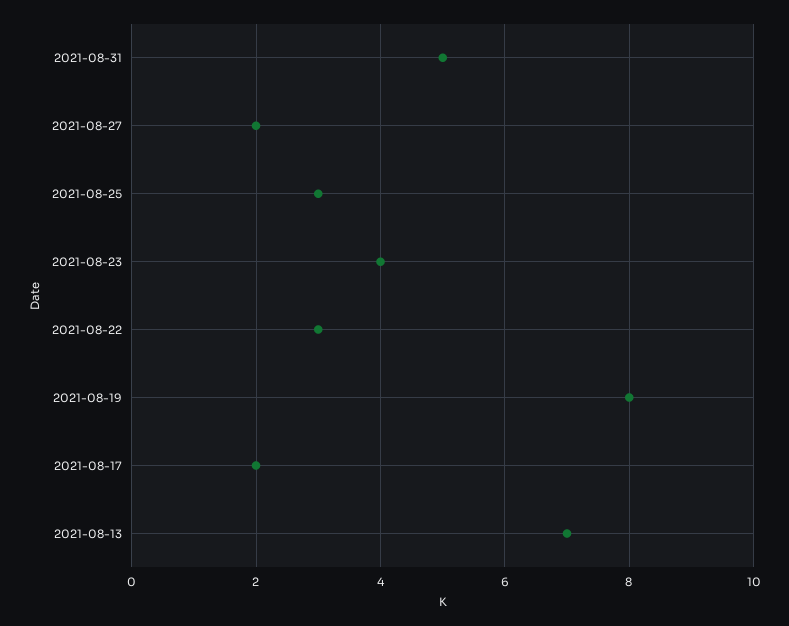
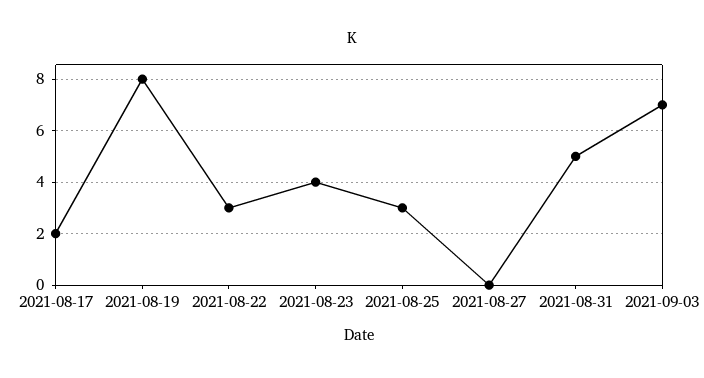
2021-08-27: 2 -> 0
2021-08-13: 7 -> none
2021-09-03: none -> 7

